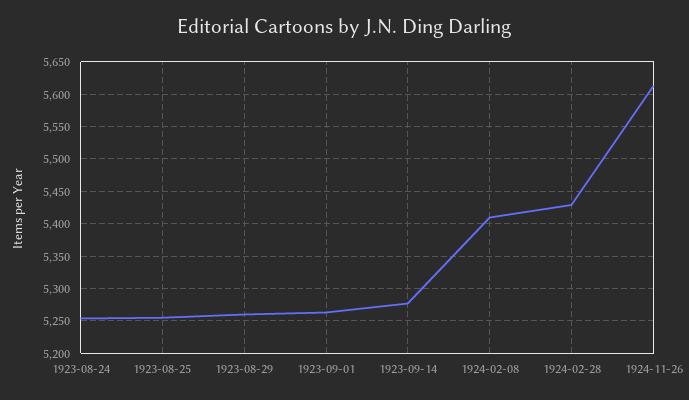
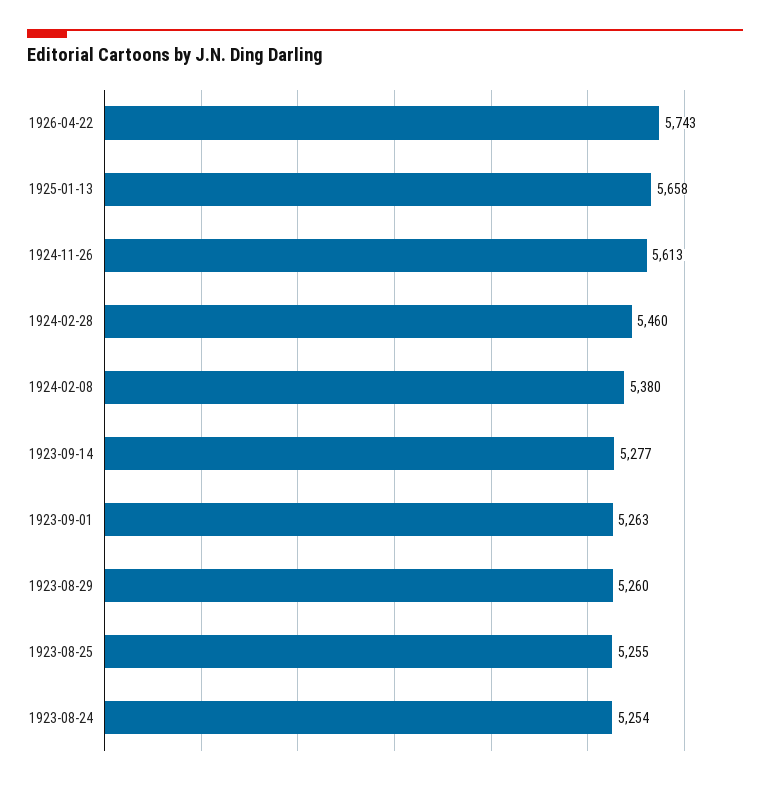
1924-02-08: 5410 -> 5380
1924-02-28: 5430 -> 5460
1926-04-22: none -> 5743
1925-01-13: none -> 5658

